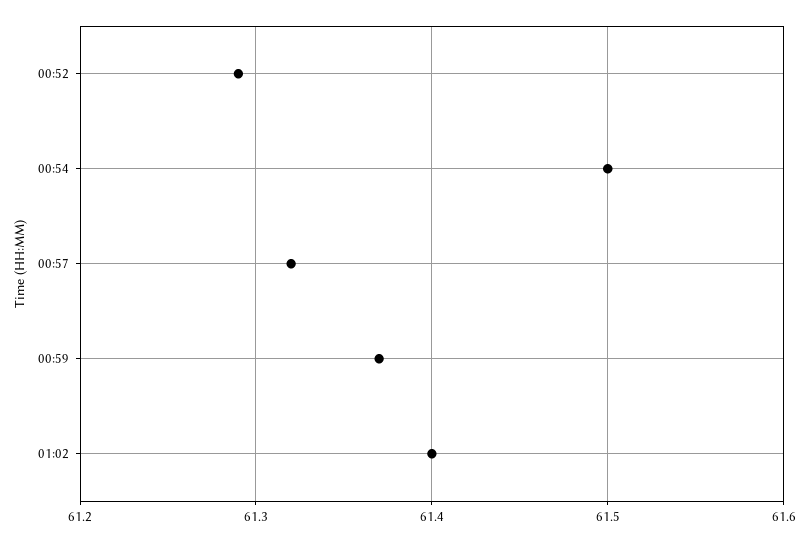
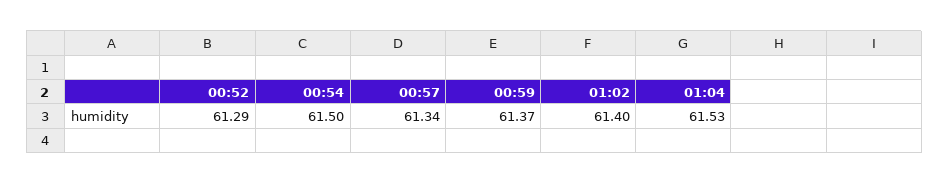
00:57: 61.32 -> 61.34
01:04: none -> 61.53

